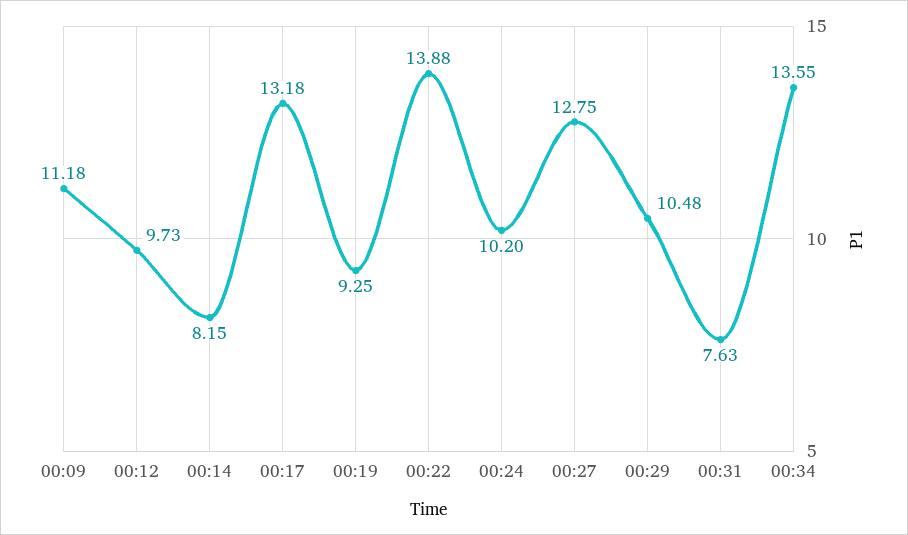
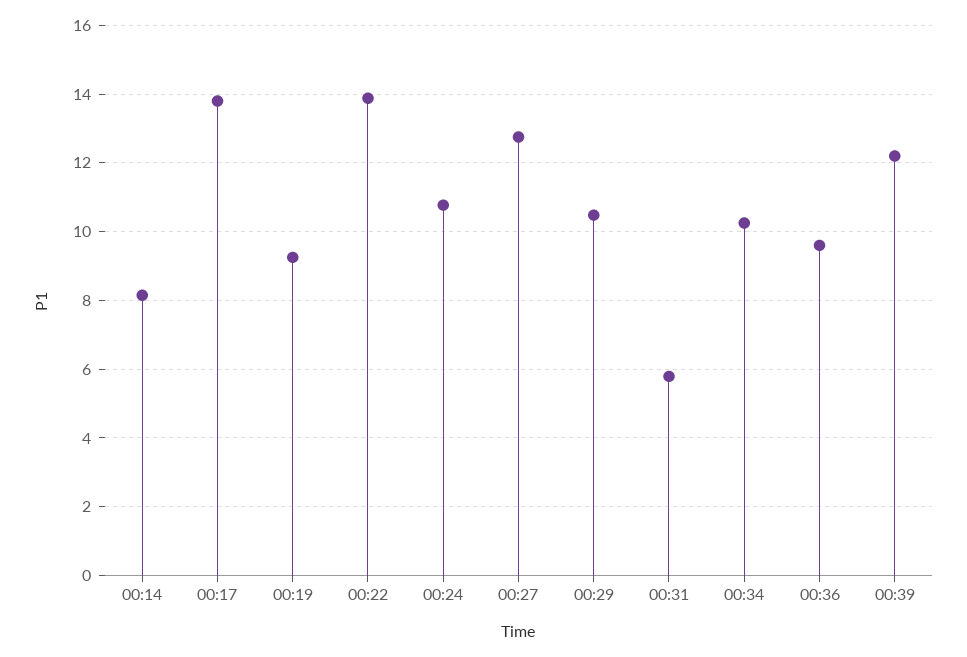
00:09: 11.18 -> none
00:12: 9.73 -> none
00:17: 13.18 -> 13.8
00:24: 10.2 -> 10.8
00:31: 7.63 -> 5.8
00:34: 13.55 -> 10.2
00:36: none -> 9.6
00:39: none -> 12.2

